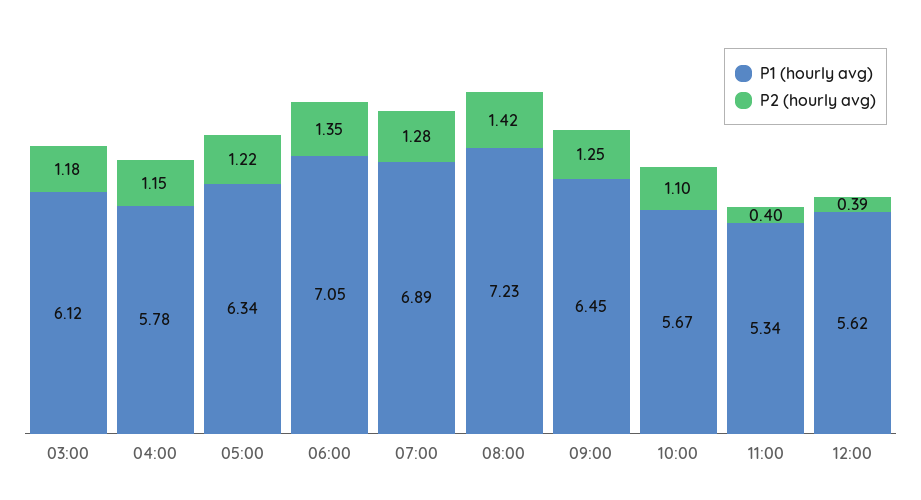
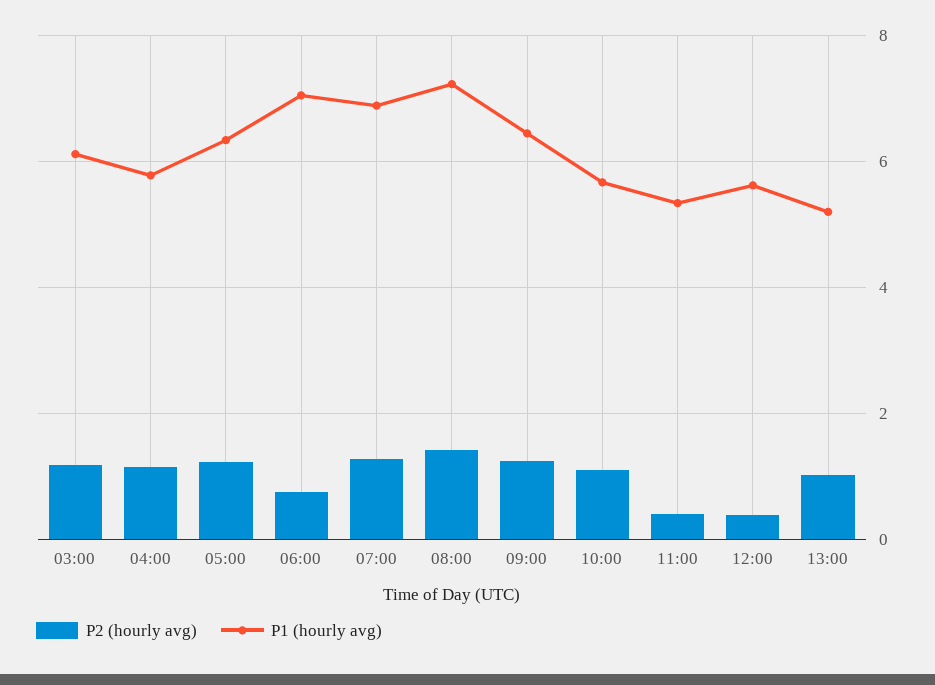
P2 (hourly avg), 06:00: 1.35 -> 0.8
P2 (hourly avg), 13:00: none -> 1
P1 (hourly avg), 13:00: none -> 5.2

